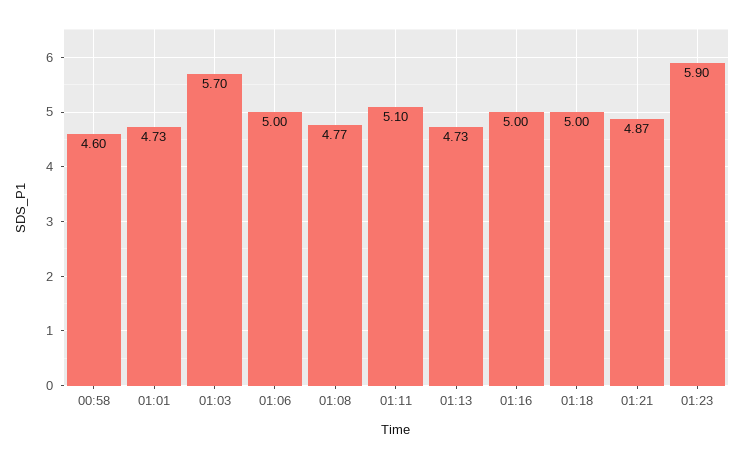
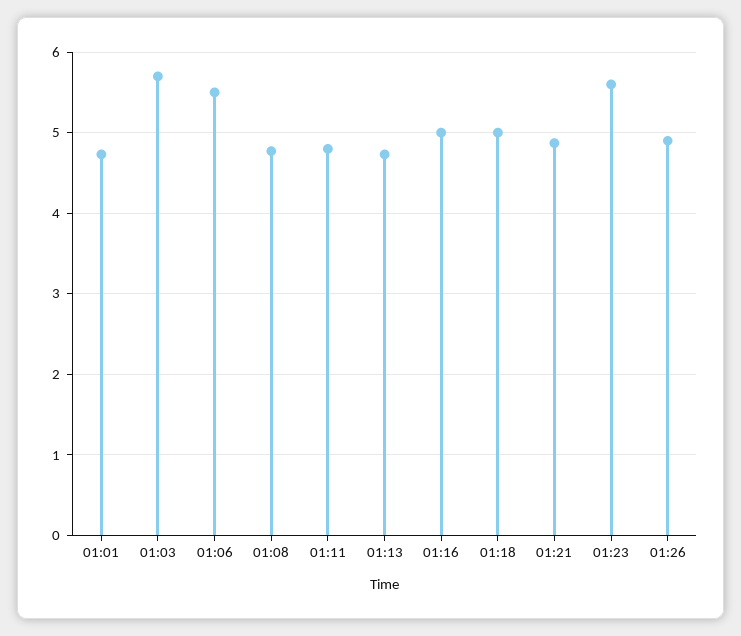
00:58: 4.6 -> none
01:06: 5 -> 5.5
01:11: 5.1 -> 4.8
01:23: 5.9 -> 5.6
01:26: none -> 4.9

